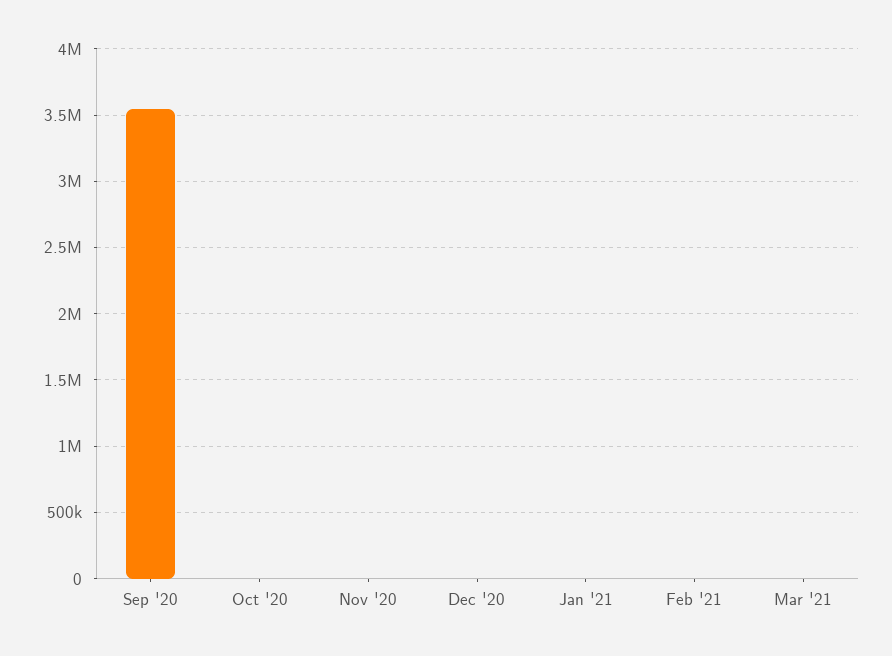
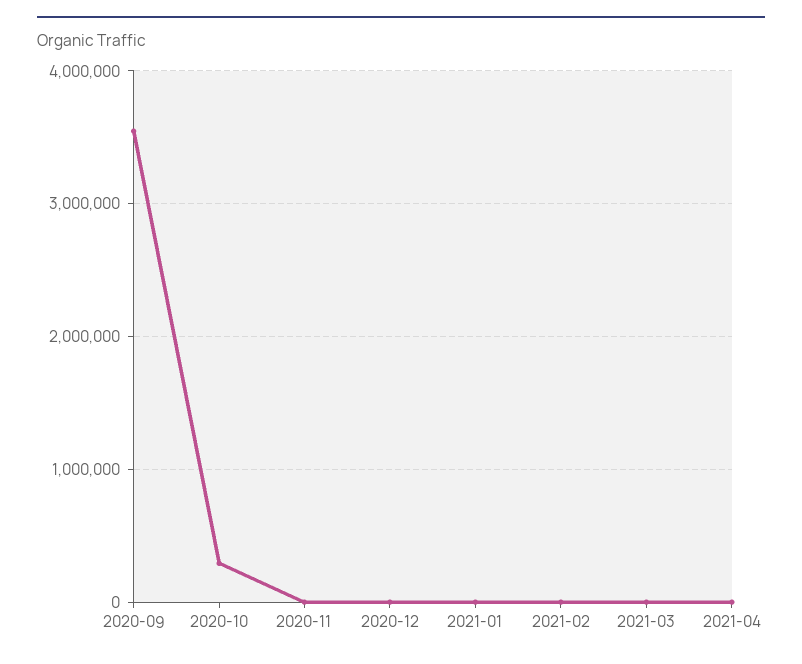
Oct '20: 0 -> 300000
2021-04: none -> 0

